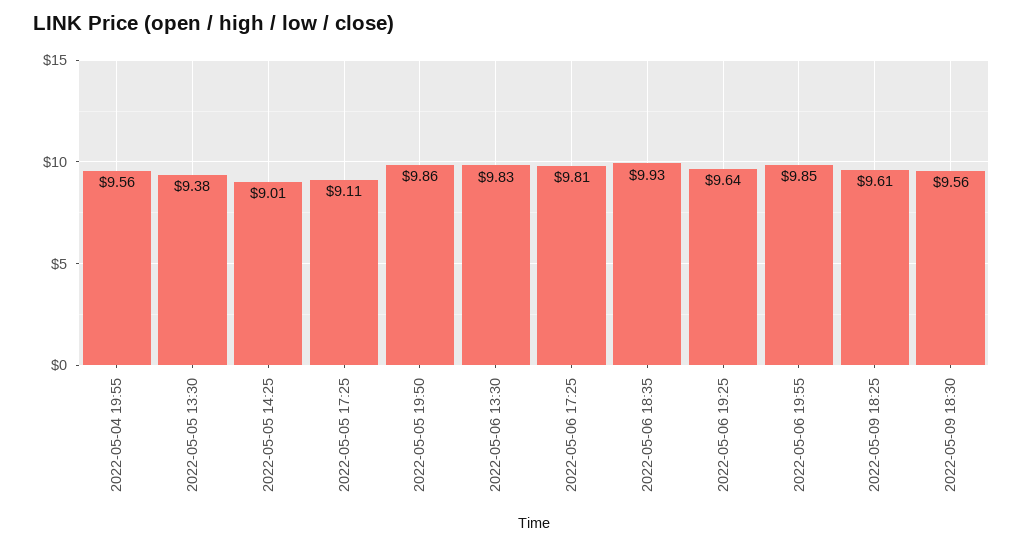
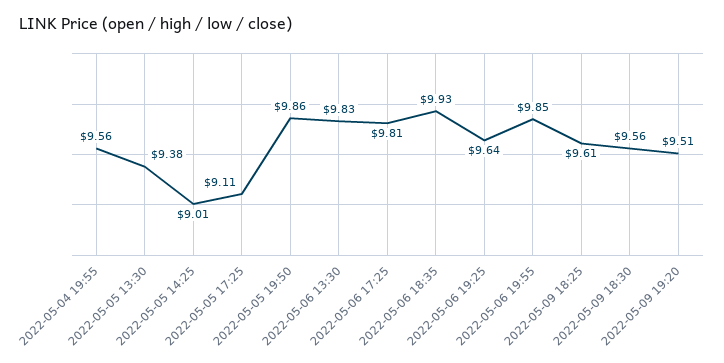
2022-05-09 19:20: none -> 9.51

